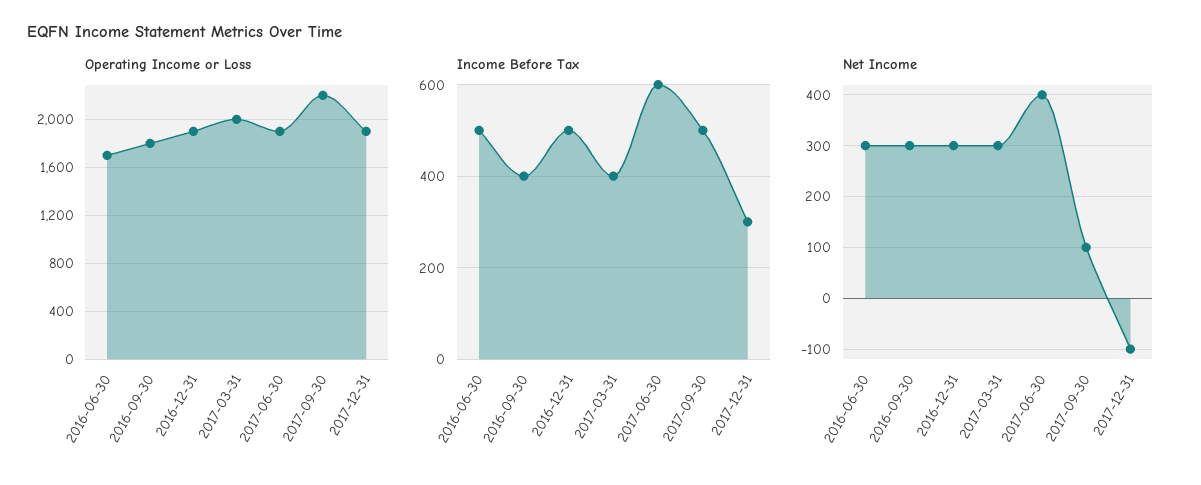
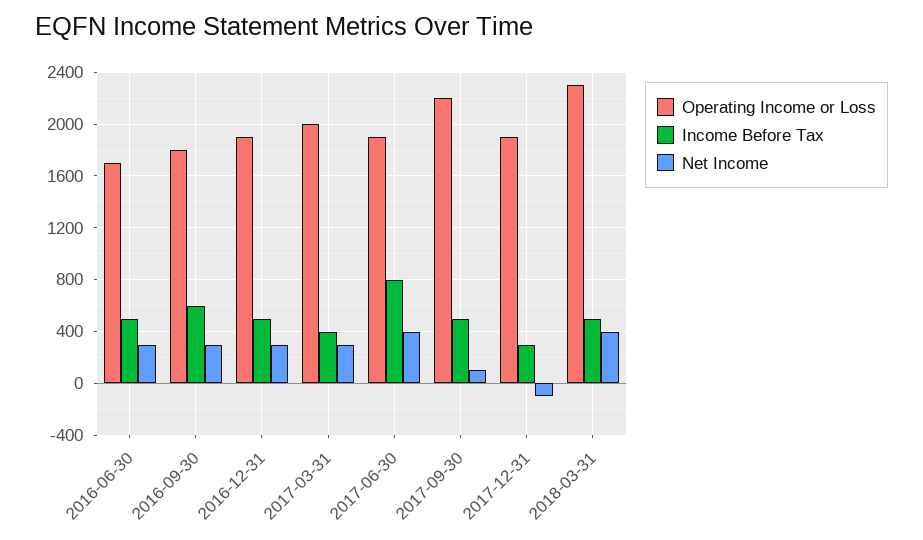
Income Before Tax, 2016-09-30: 400 -> 600
Income Before Tax, 2017-06-30: 600 -> 800
Operating Income or Loss, 2018-03-31: none -> 2300
Income Before Tax, 2018-03-31: none -> 500
Net Income, 2018-03-31: none -> 400

